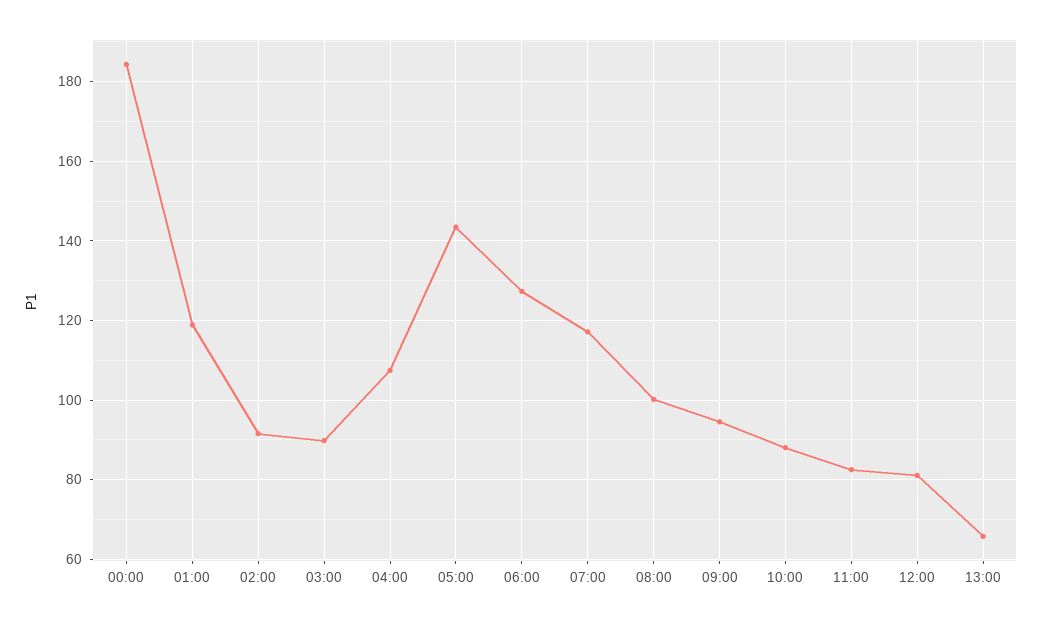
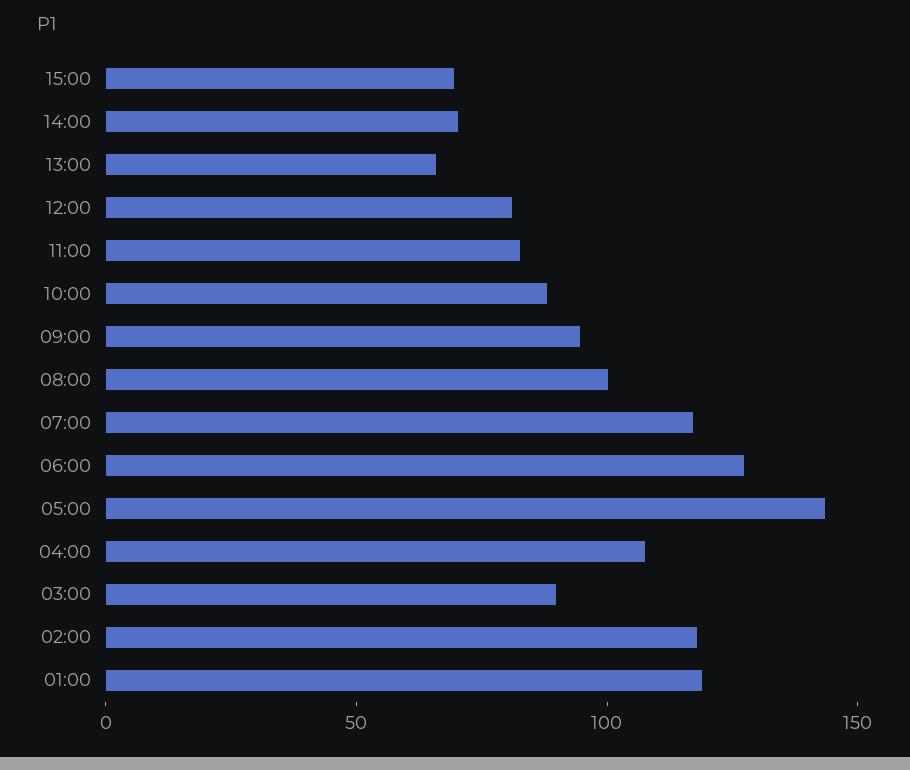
00:00: 184 -> none
02:00: 92 -> 120
15:00: none -> 70
14:00: none -> 70

